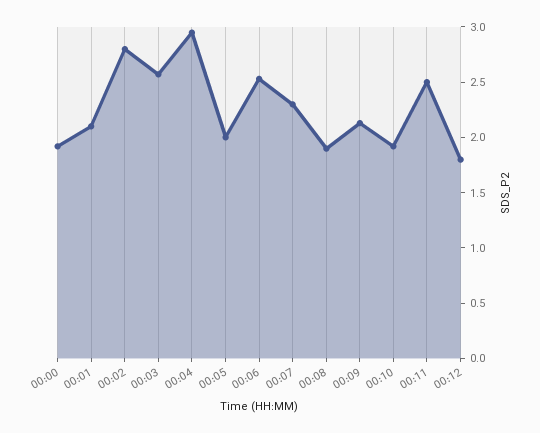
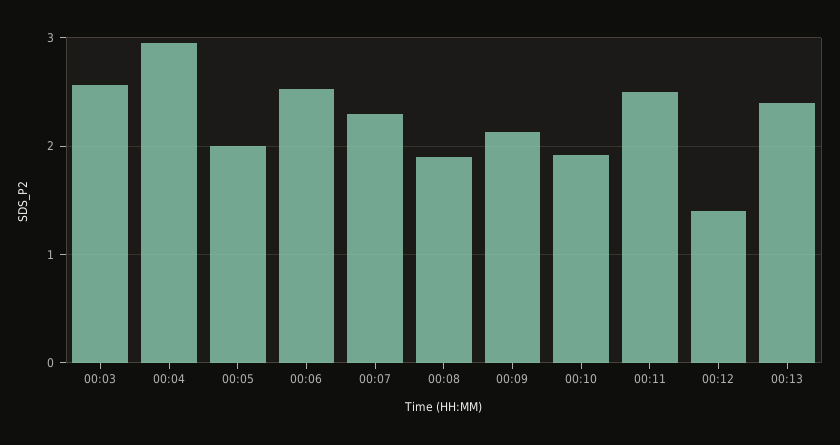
00:00: 1.9 -> none
00:01: 2.1 -> none
00:02: 2.8 -> none
00:12: 1.8 -> 1.4
00:13: none -> 2.4

